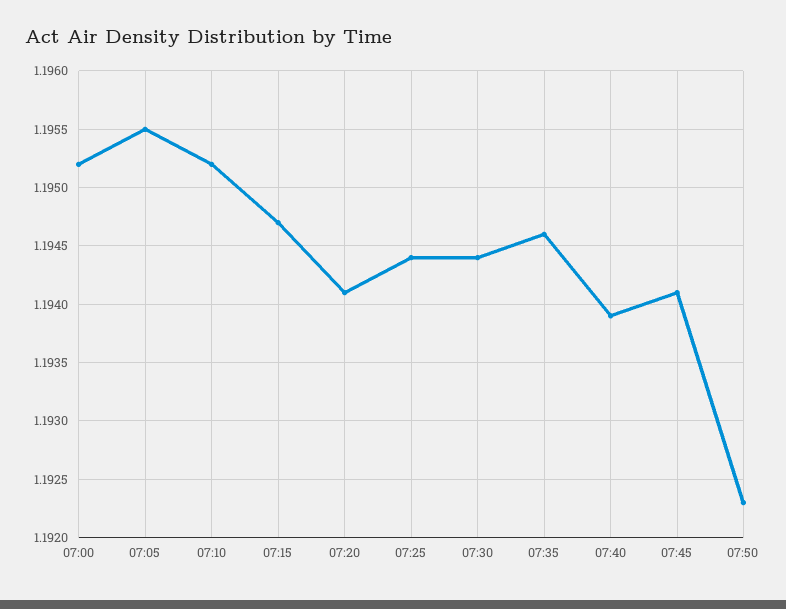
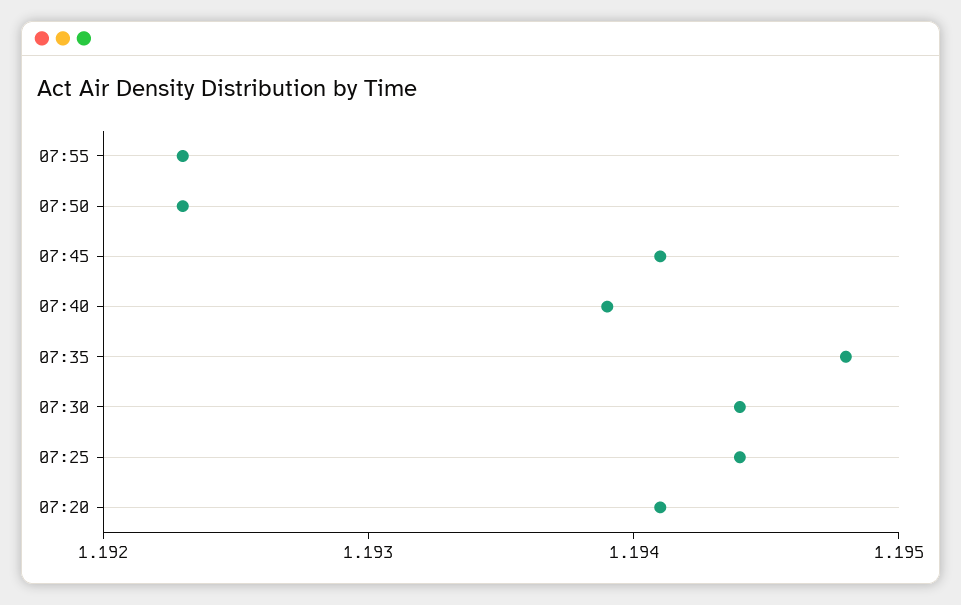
07:00: 1.1952 -> none
07:05: 1.1955 -> none
07:10: 1.1952 -> none
07:15: 1.1947 -> none
07:35: 1.1946 -> 1.1948
07:55: none -> 1.1923

